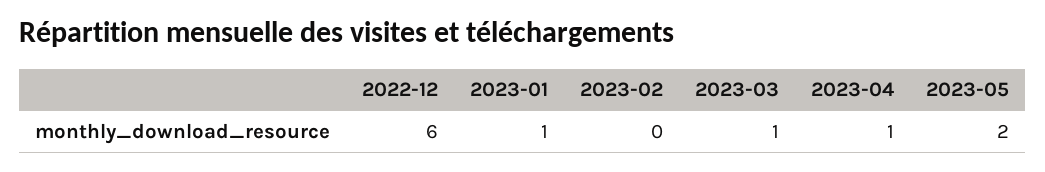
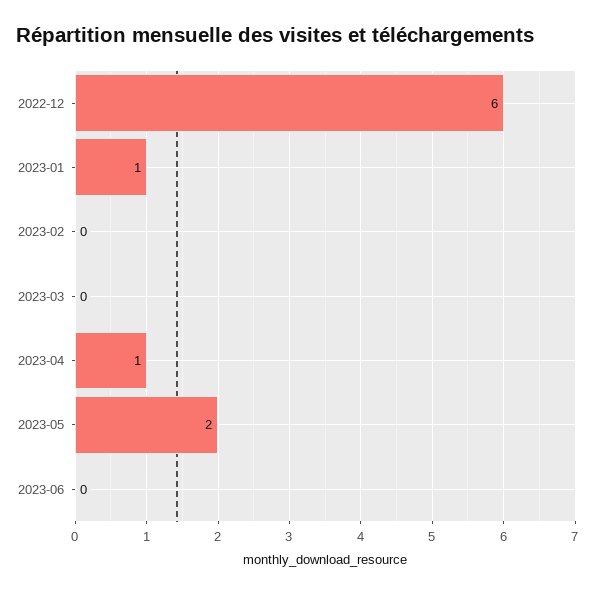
2023-03: 1 -> 0
2023-06: none -> 0

